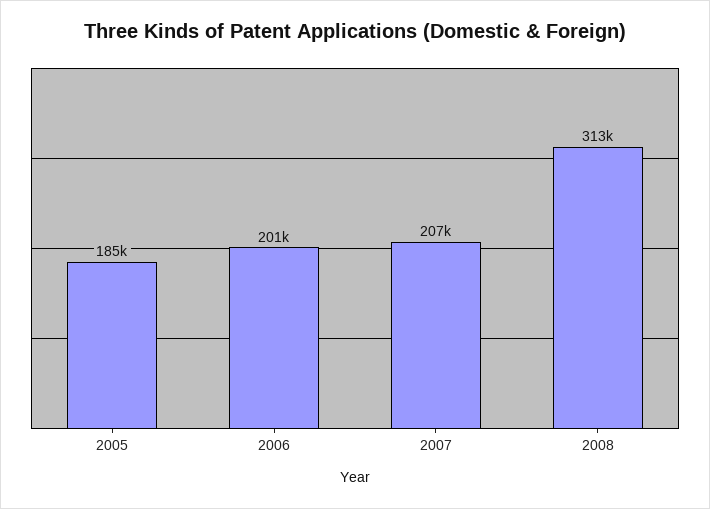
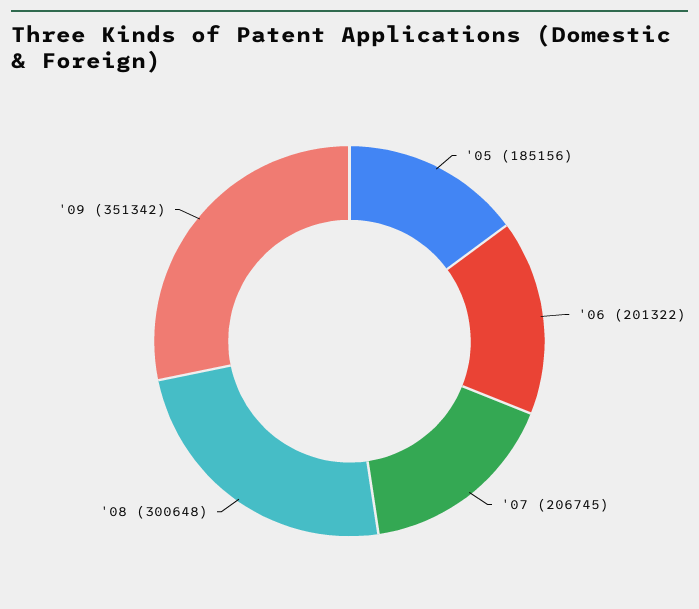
2008: 313000 -> 300648
'09: none -> 351342

